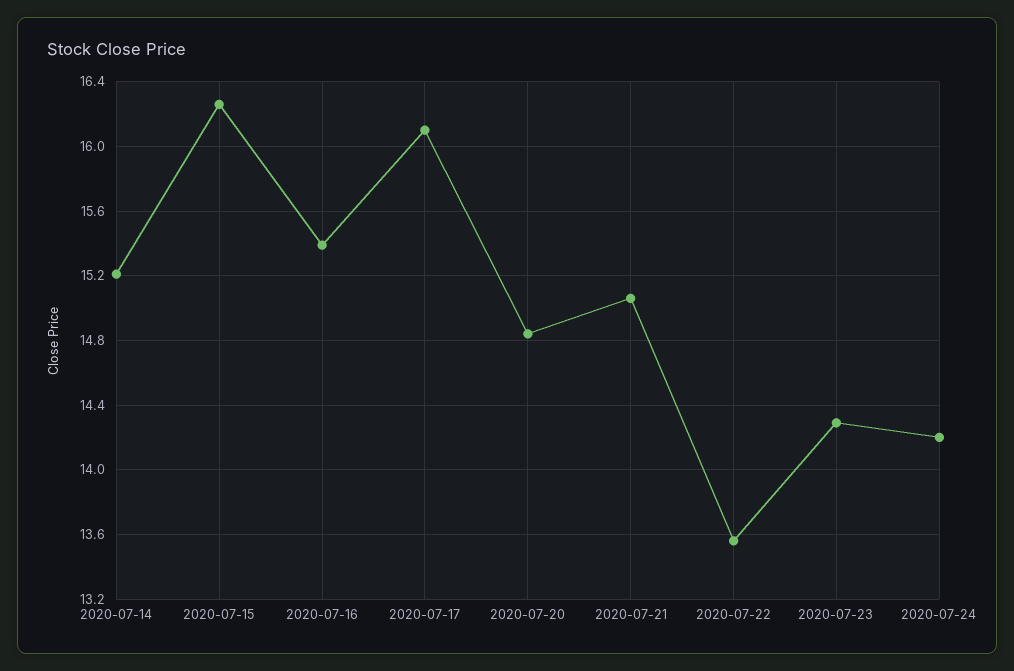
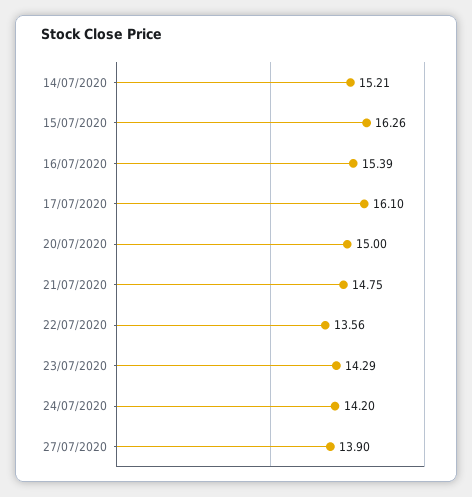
2020-07-20: 14.85 -> 15
2020-07-21: 15.05 -> 14.75
27/07/2020: none -> 13.9

